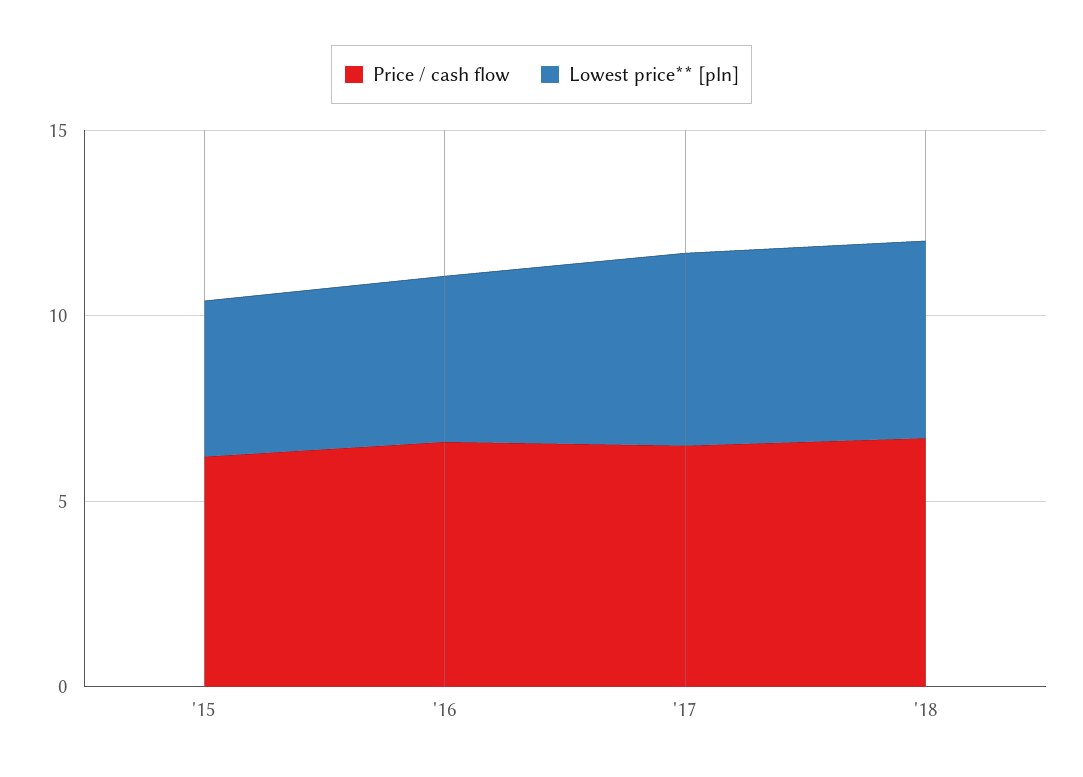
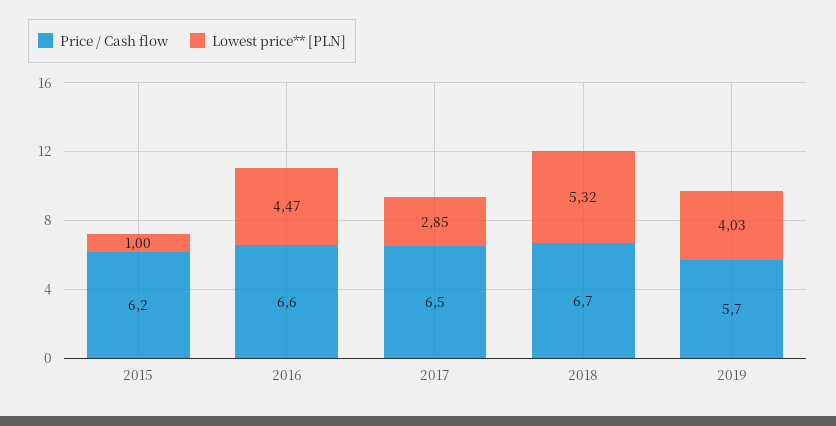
Lowest price** [pln], '15: 4 -> 1
Lowest price** [pln], '17: 5 -> 2.85
Price / cash flow, 2019: none -> 5.7
Lowest price** [pln], 2019: none -> 4.03

